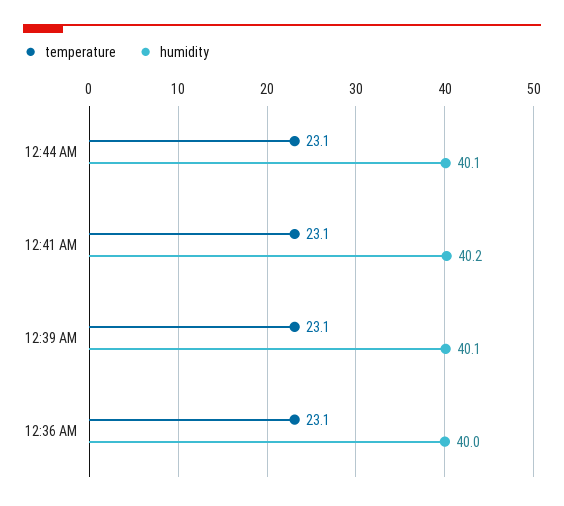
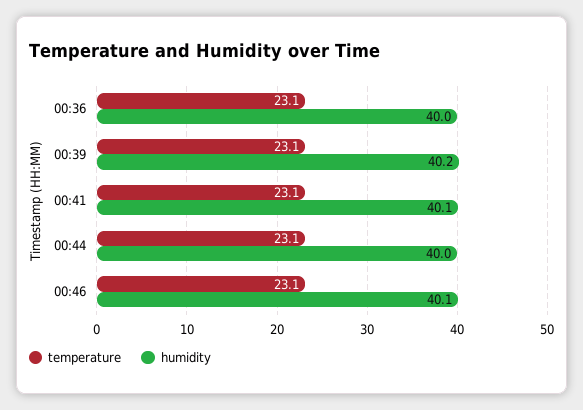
humidity, 12:44 AM: 40.1 -> 40
humidity, 12:41 AM: 40.2 -> 40.1
humidity, 12:39 AM: 40.1 -> 40.2
temperature, 00:46: none -> 23.1
humidity, 00:46: none -> 40.1

